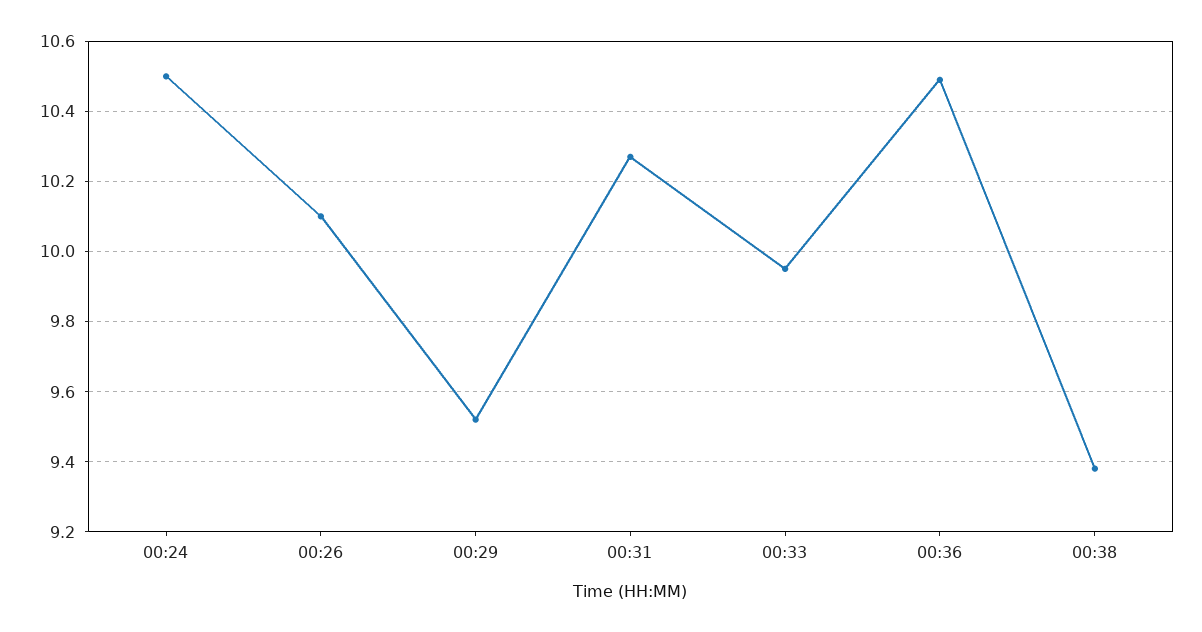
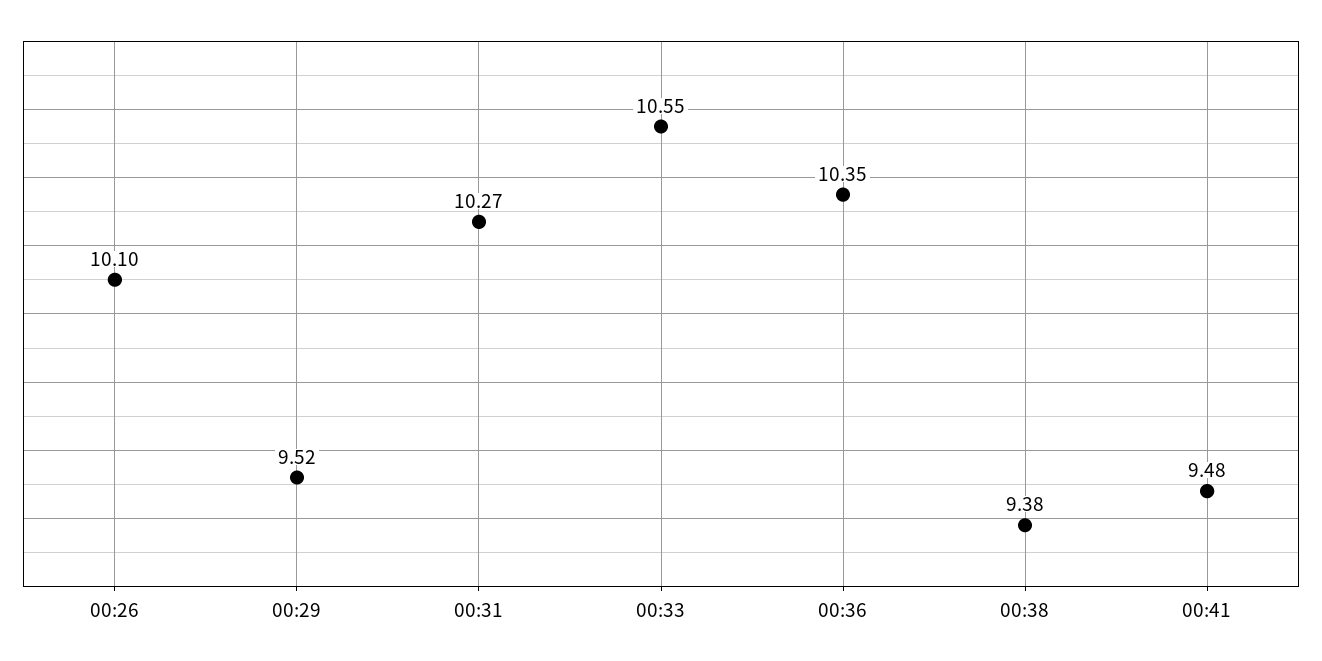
00:24: 10.5 -> none
00:33: 9.95 -> 10.55
00:36: 10.5 -> 10.35
00:41: none -> 9.48

